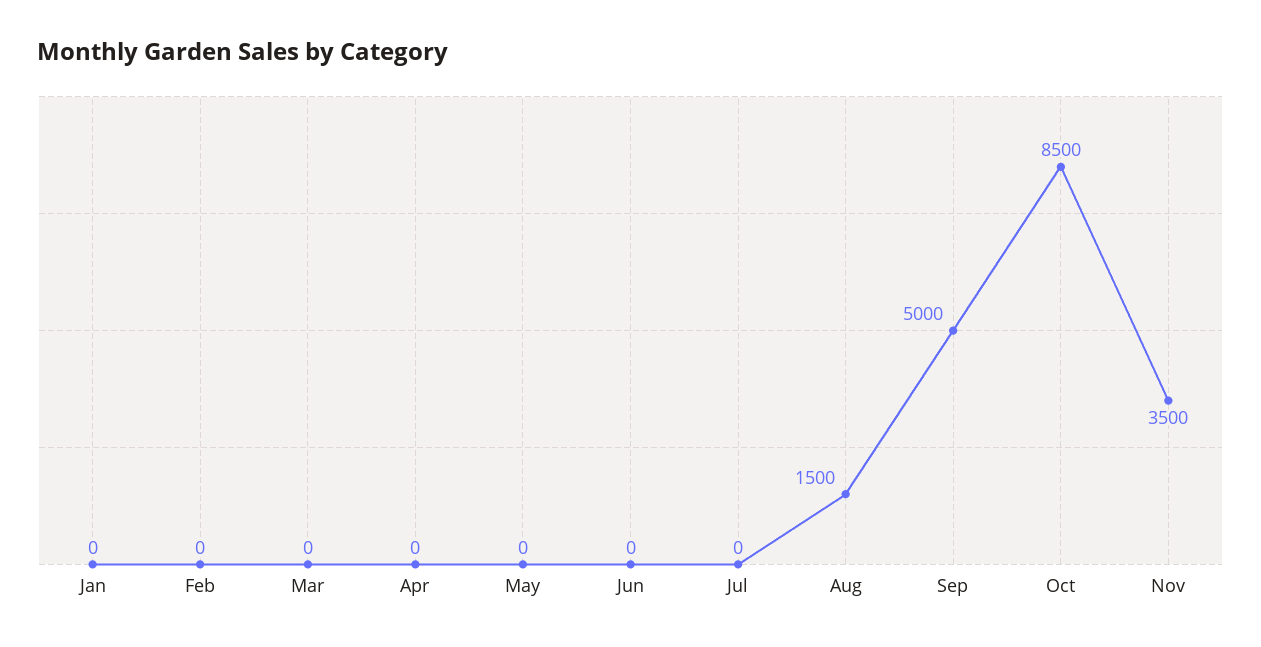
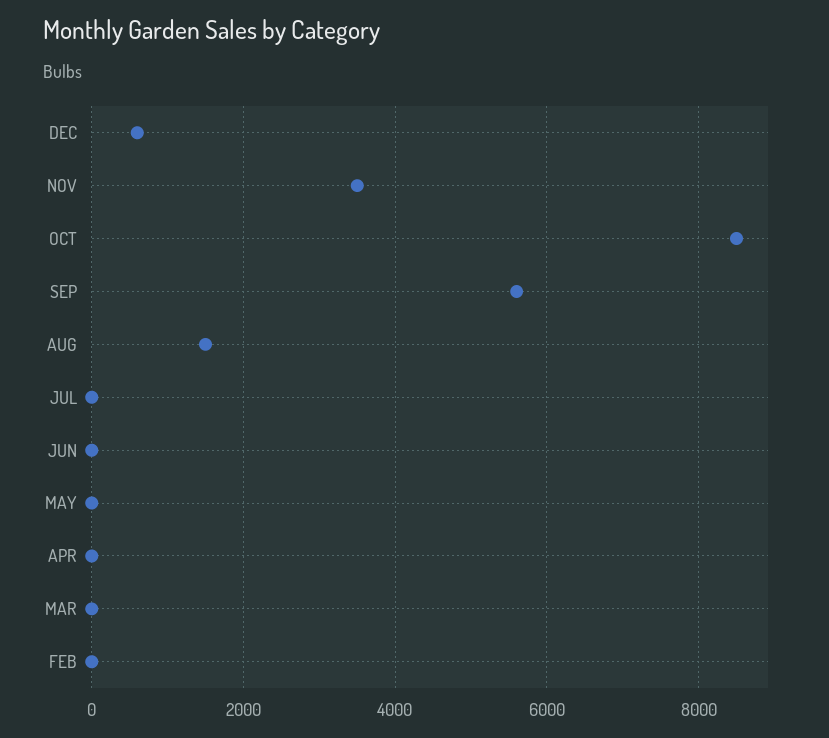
Jan: 0 -> none
Sep: 5000 -> 5600
DEC: none -> 600

